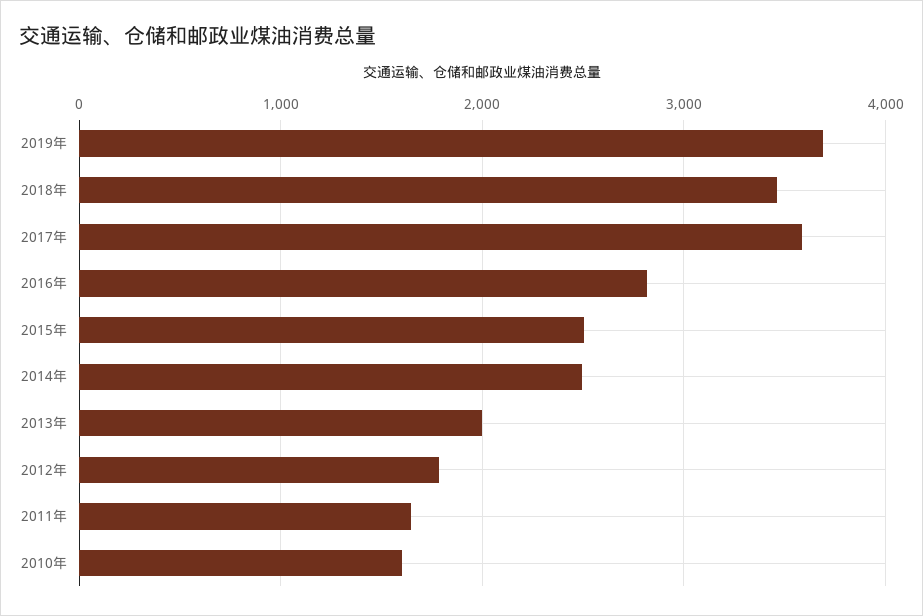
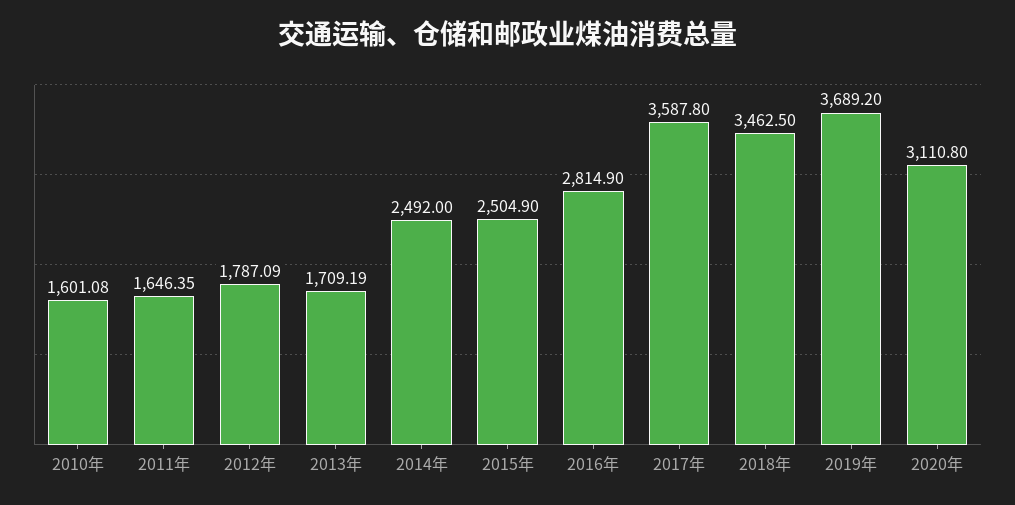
2013年: 2000 -> 1709.19
2020年: none -> 3110.8

